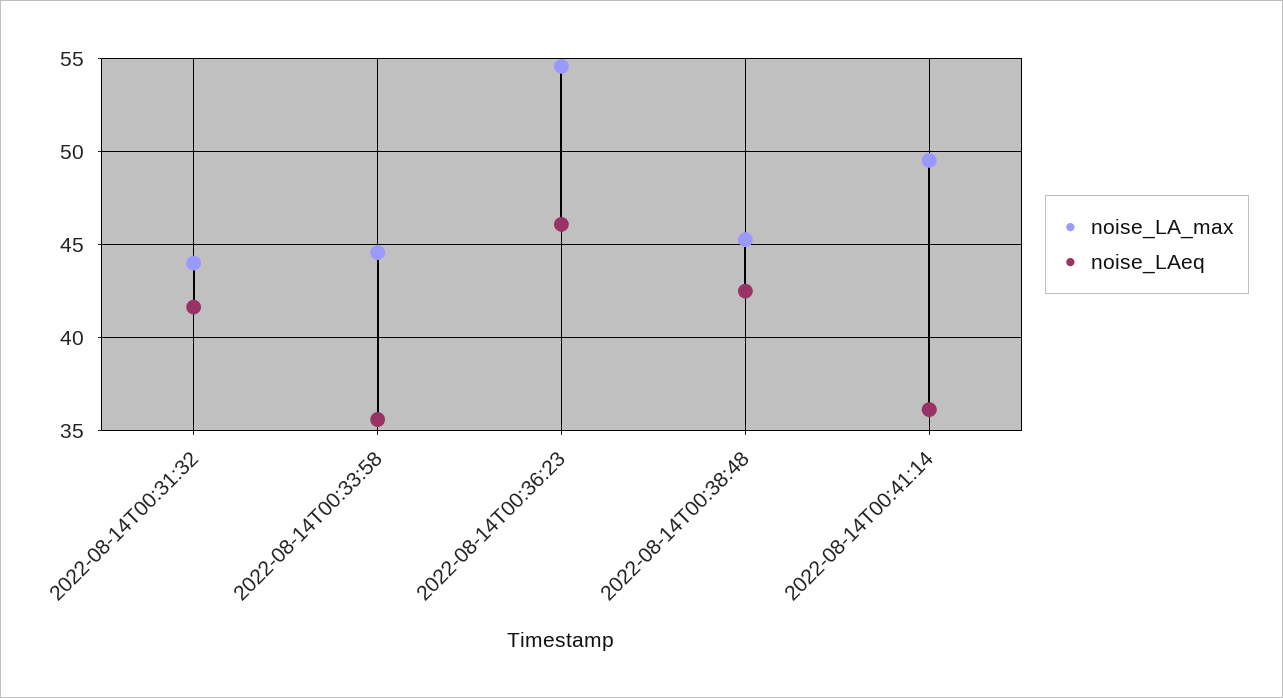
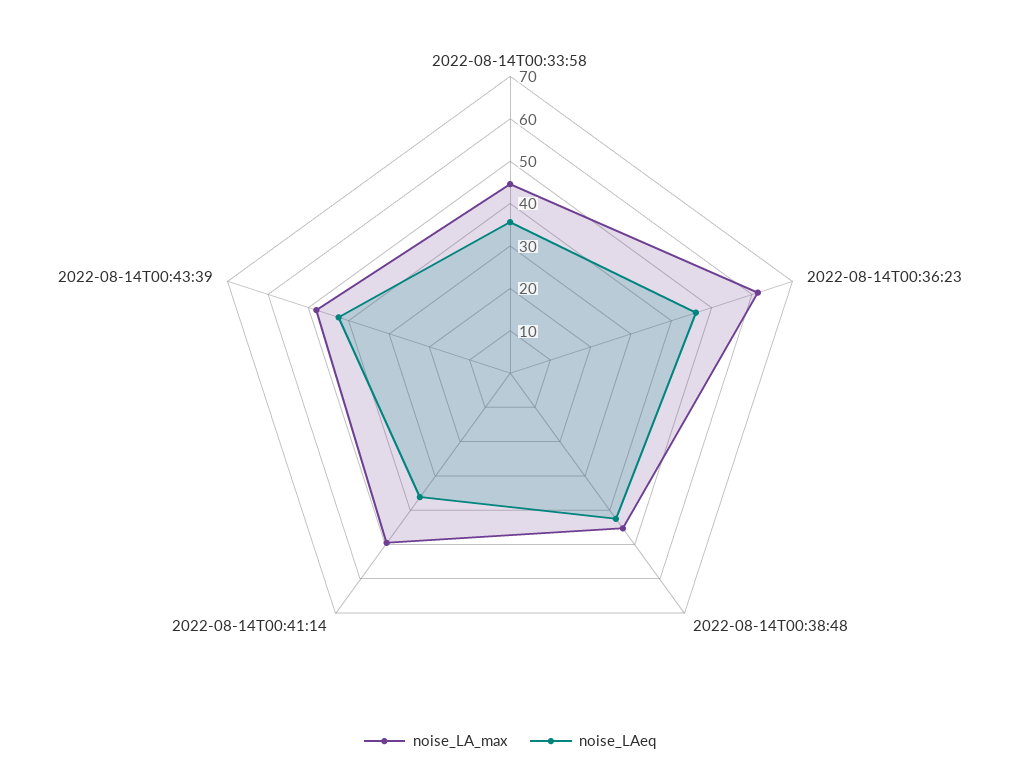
noise_LA_max, 2022-08-14T00:31:32: 44 -> none
noise_LAeq, 2022-08-14T00:31:32: 41.5 -> none
noise_LA_max, 2022-08-14T00:36:23: 54.5 -> 62
noise_LA_max, 2022-08-14T00:43:39: none -> 48
noise_LAeq, 2022-08-14T00:43:39: none -> 42

